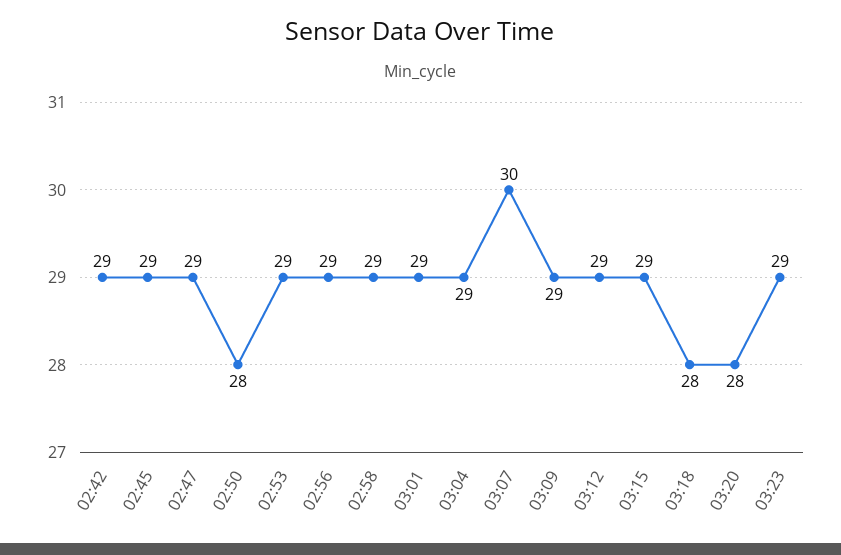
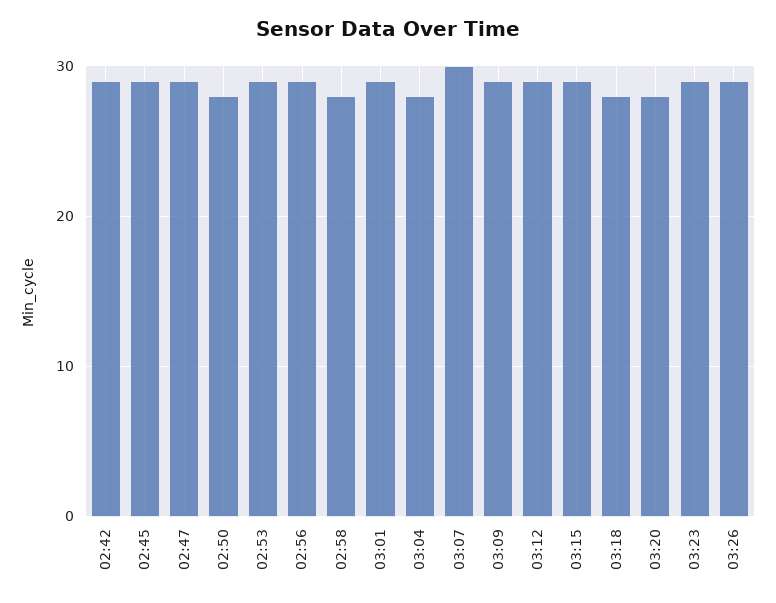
02:58: 29 -> 28
03:04: 29 -> 28
03:26: none -> 29

